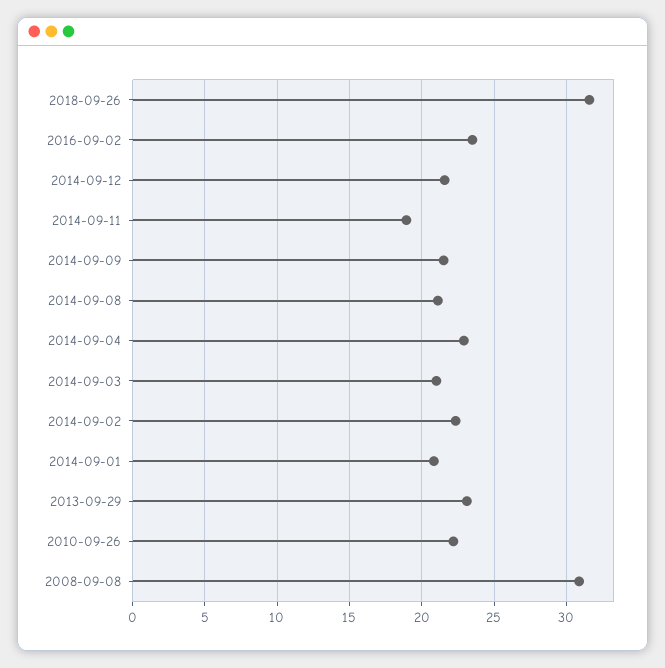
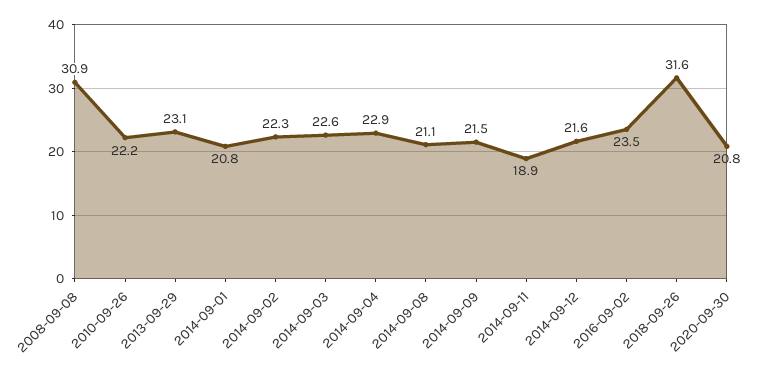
2014-09-03: 21 -> 22.6
2020-09-30: none -> 20.8

